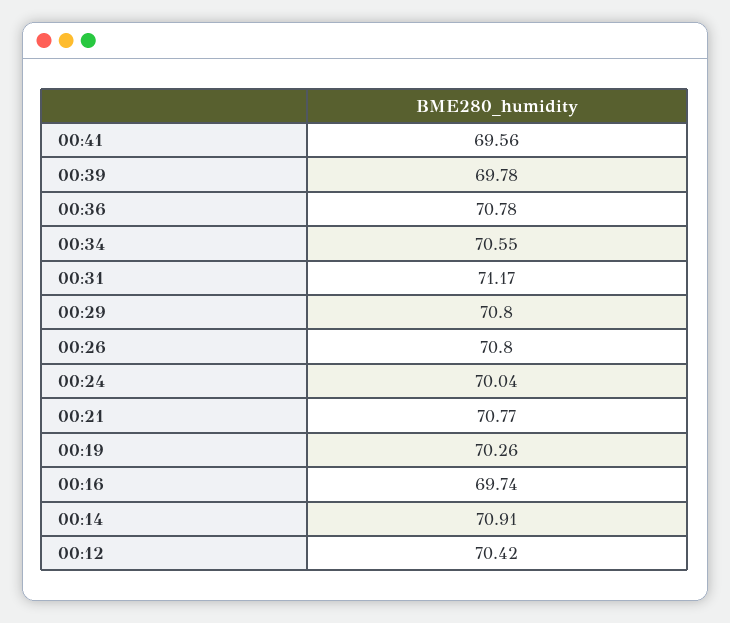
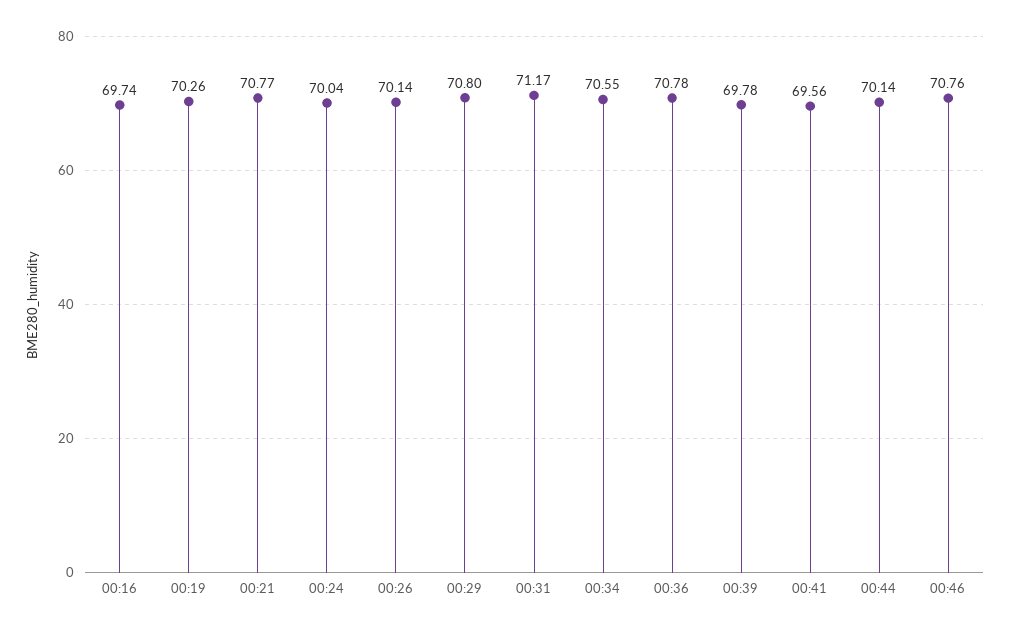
00:26: 70.8 -> 70.14
00:14: 70.91 -> none
00:12: 70.42 -> none
00:44: none -> 70.14
00:46: none -> 70.76

